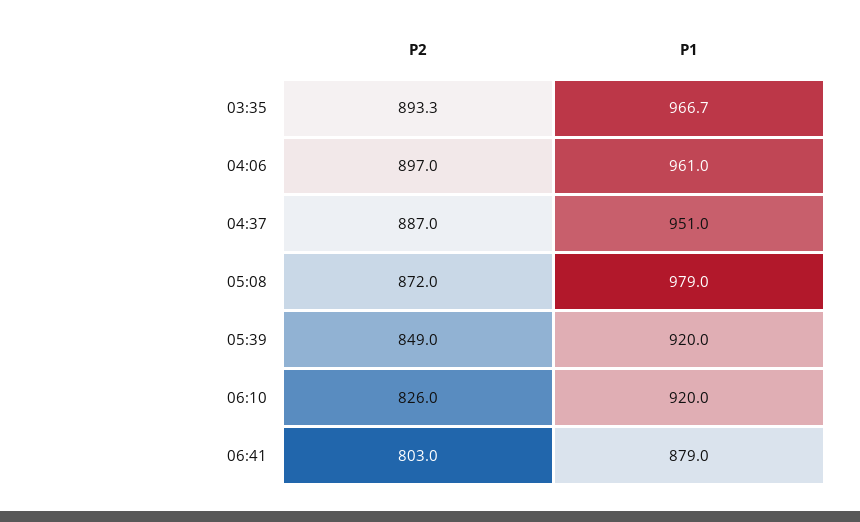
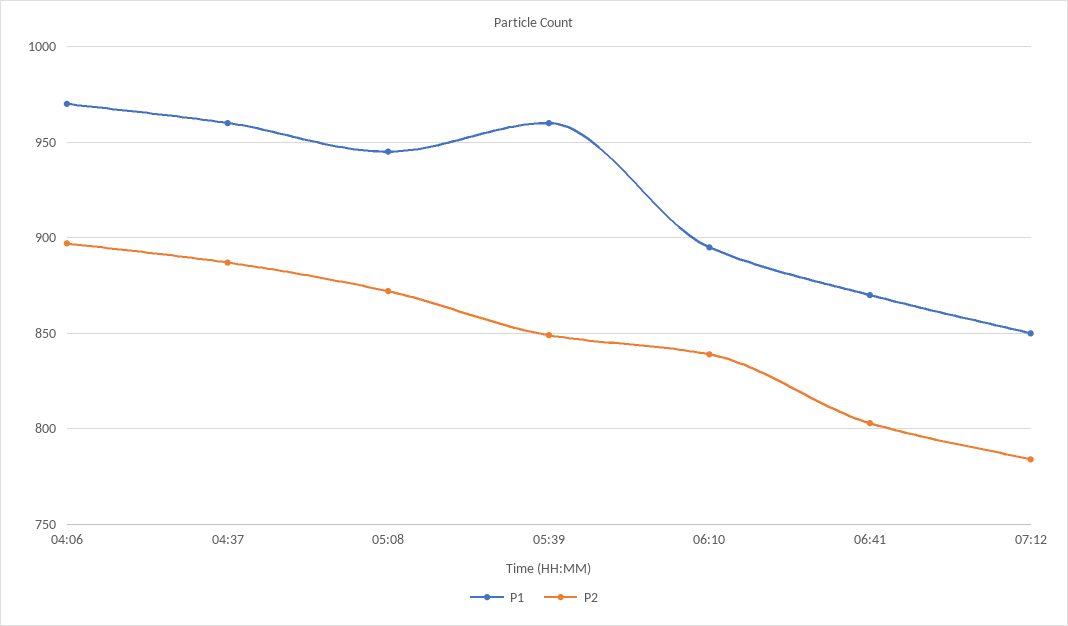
P2, 03:35: 893.3 -> none
P1, 03:35: 966.7 -> none
P1, 04:06: 961 -> 970
P1, 04:37: 951 -> 960
P1, 05:08: 979 -> 945
P1, 05:39: 920 -> 960
P2, 06:10: 826 -> 840
P1, 06:10: 920 -> 895
P1, 06:41: 879 -> 870
P1, 07:12: none -> 850
P2, 07:12: none -> 785

